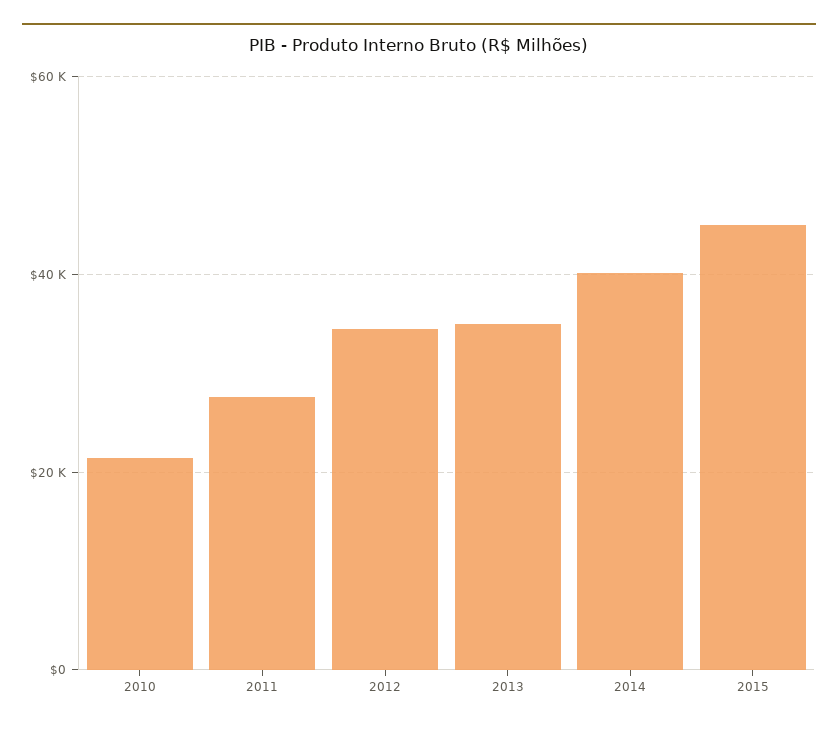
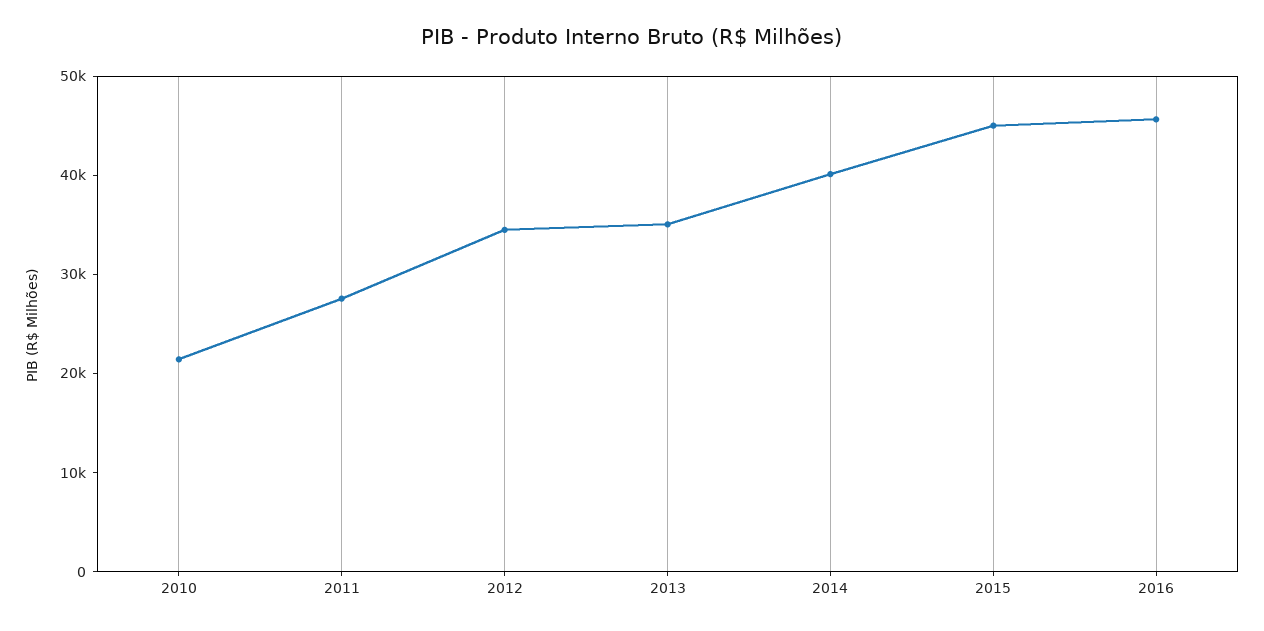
2016: none -> 46000

